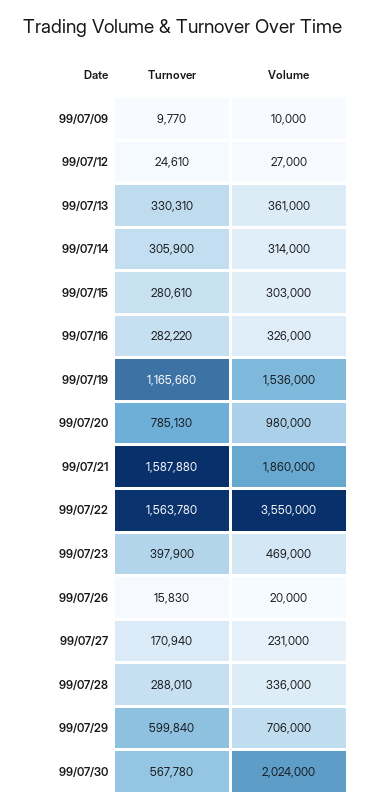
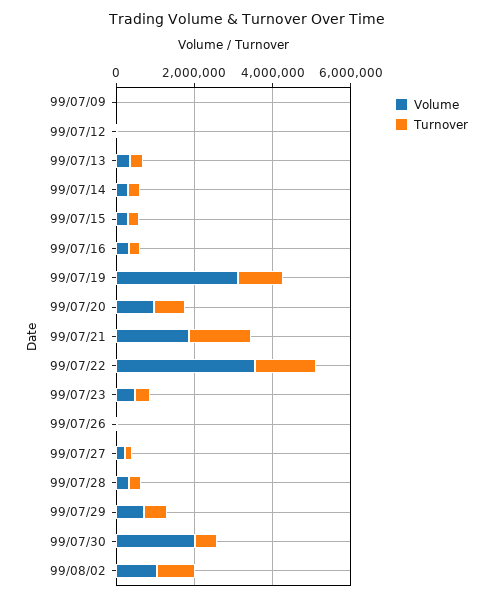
Volume, 99/07/19: 1536000 -> 3000000
Volume, 99/08/02: none -> 1000000
Turnover, 99/08/02: none -> 1000000

